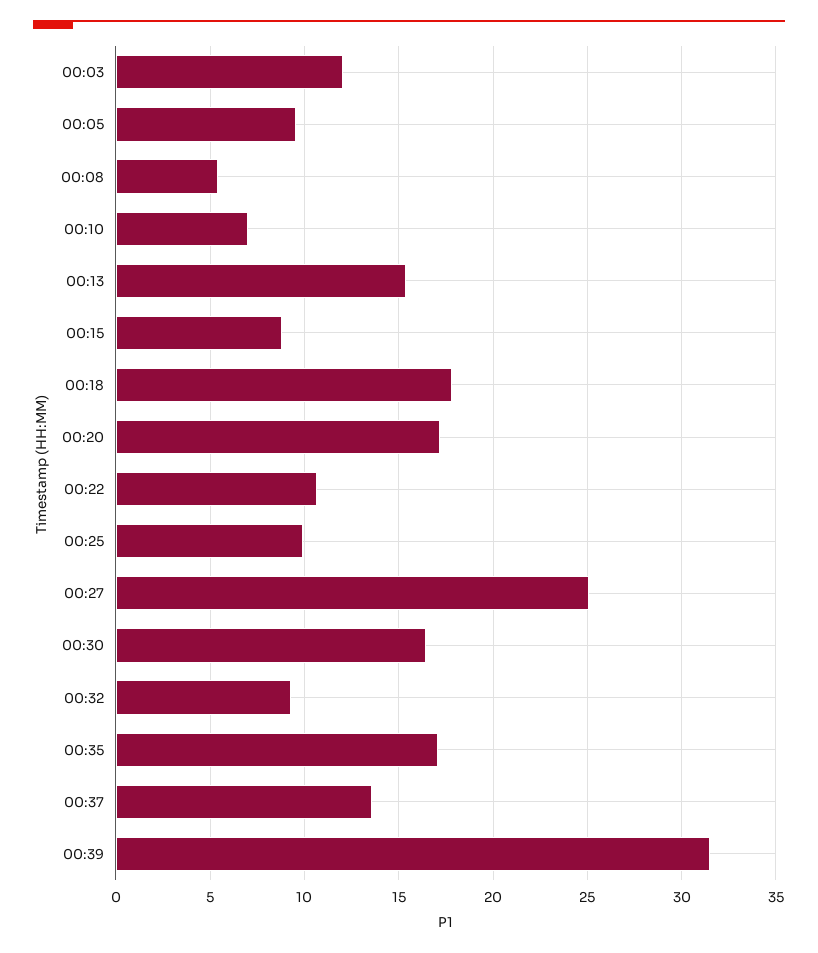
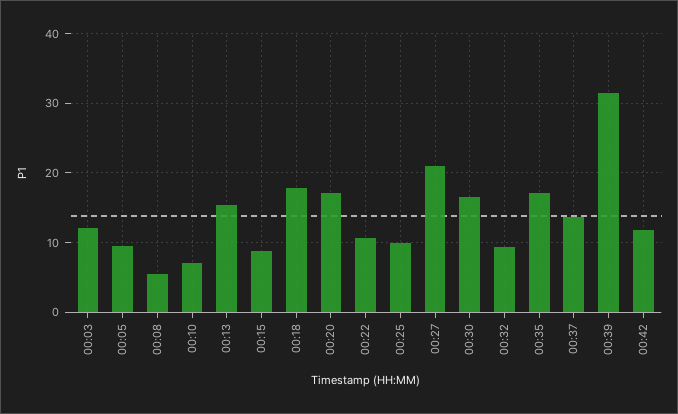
00:27: 25 -> 21
00:42: none -> 12

